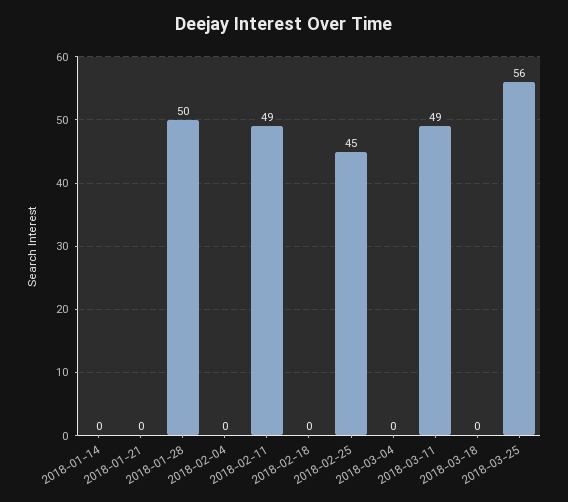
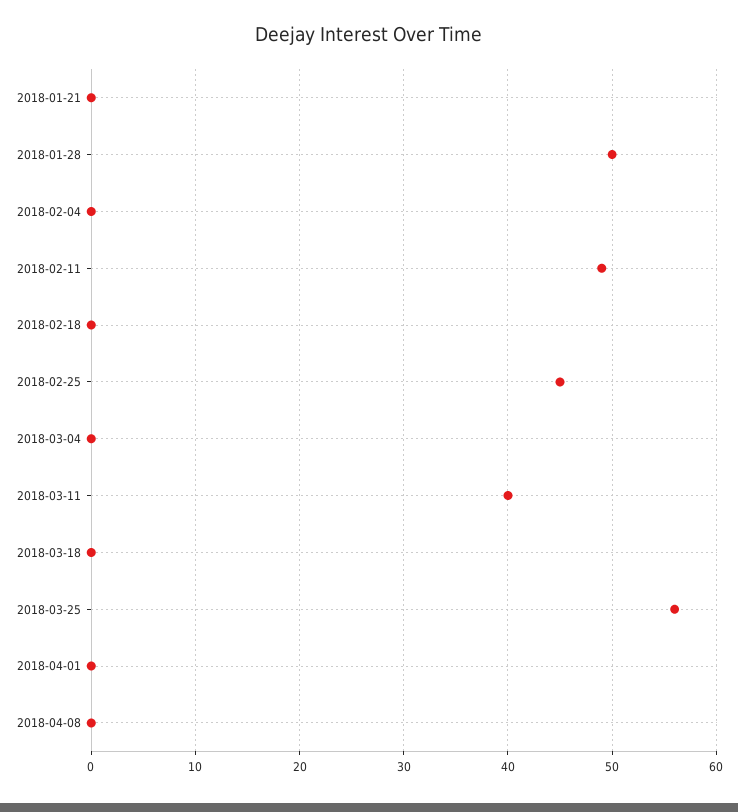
2018-01-14: 0 -> none
2018-03-11: 49 -> 40
2018-04-01: none -> 0
2018-04-08: none -> 0

